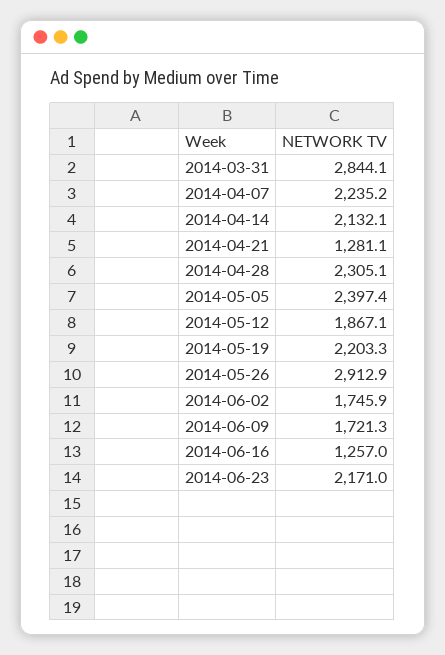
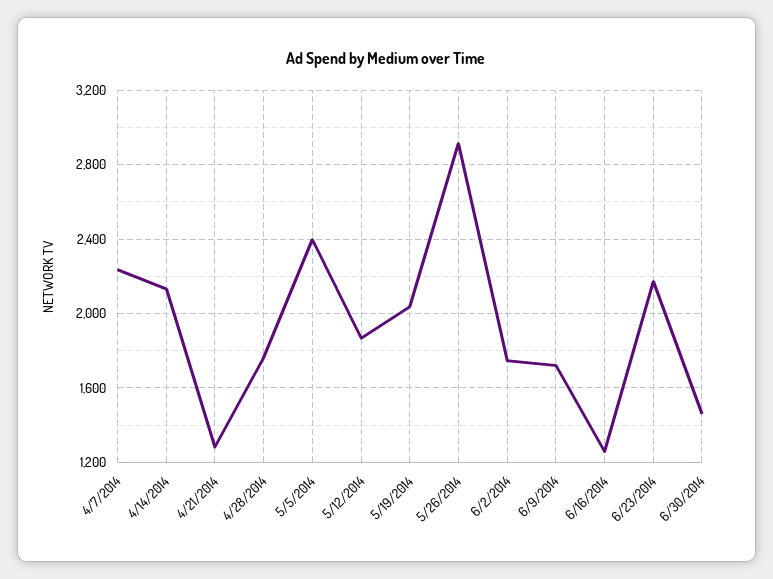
2014-03-31: 2844.1 -> none
2014-04-28: 2305.1 -> 1750
2014-05-19: 2203.3 -> 2050
6/30/2014: none -> 1450

